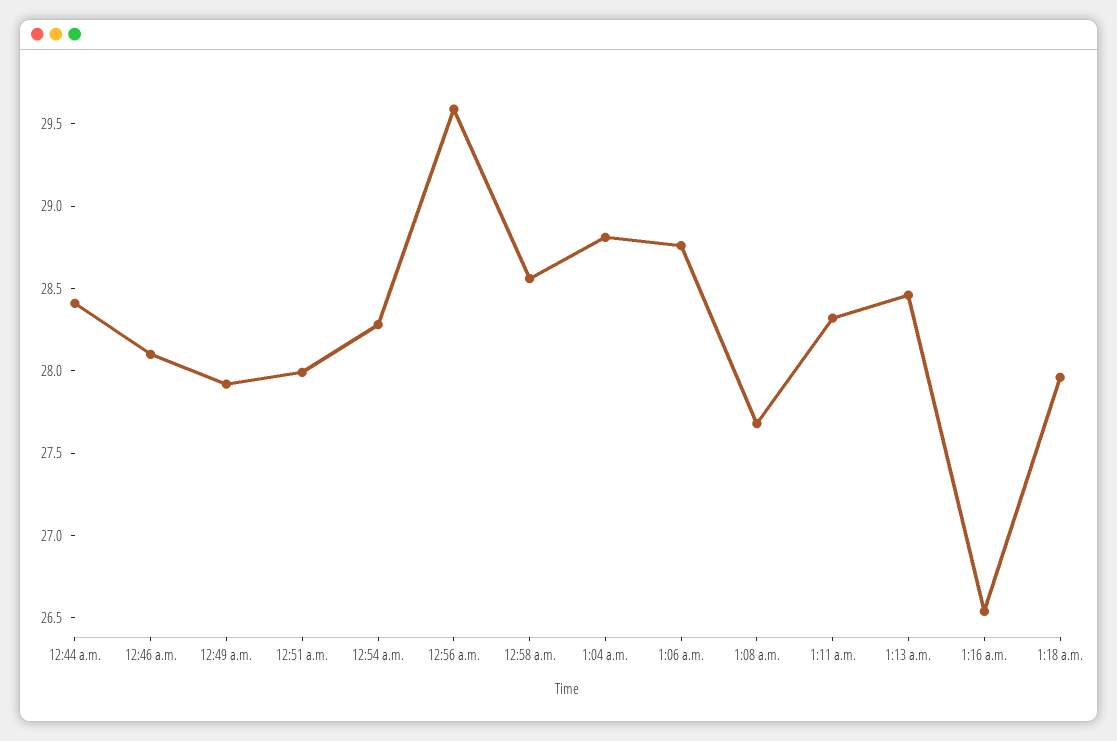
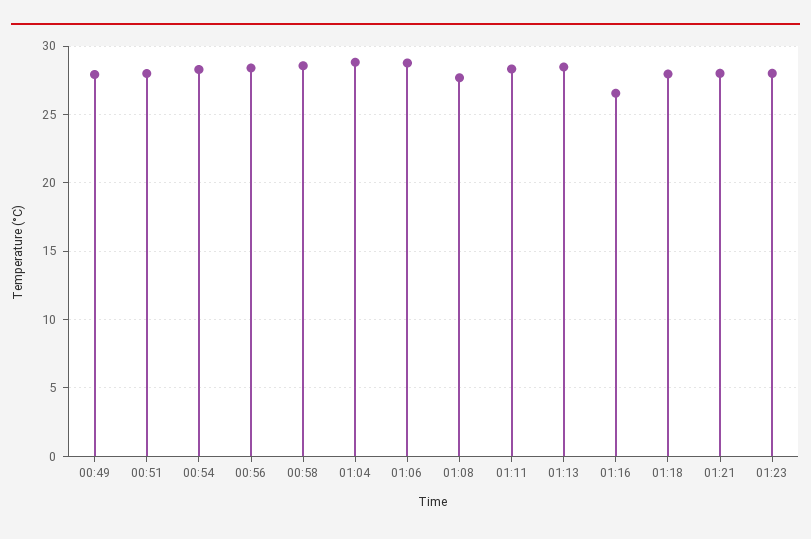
12:44 a.m.: 28.4 -> none
12:46 a.m.: 28.1 -> none
12:56 a.m.: 29.6 -> 28.5
01:21: none -> 28
01:23: none -> 28

